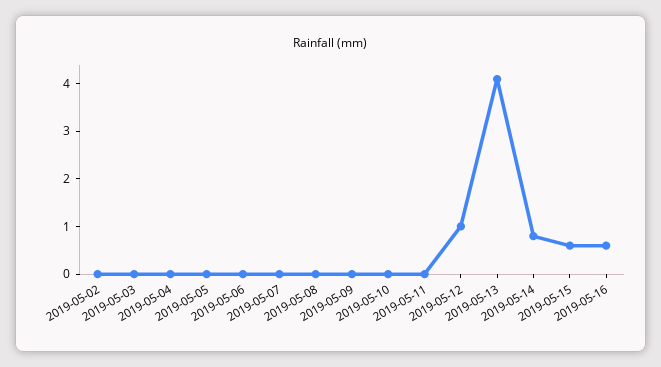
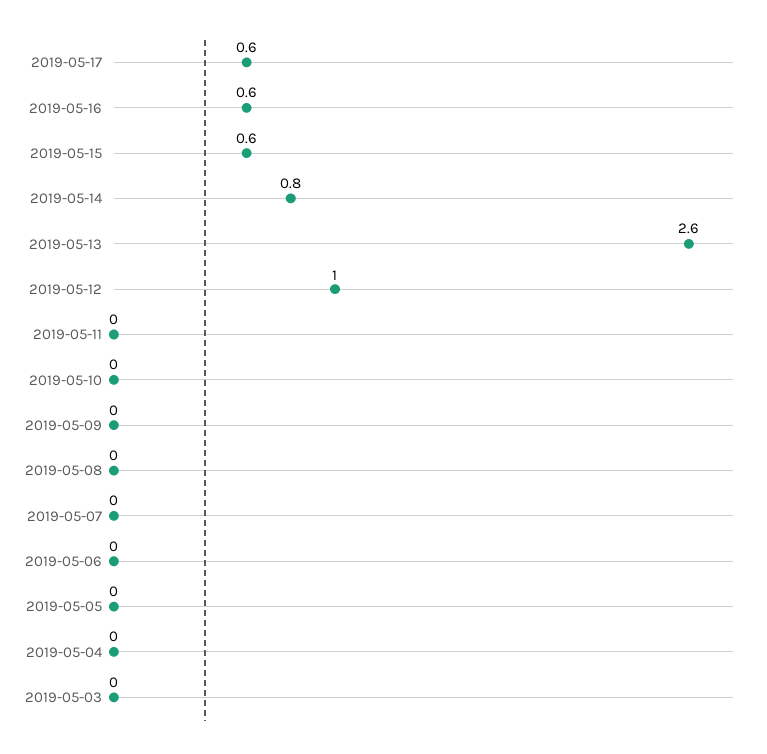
2019-05-02: 0 -> none
2019-05-13: 4 -> 2.6
2019-05-17: none -> 0.6

